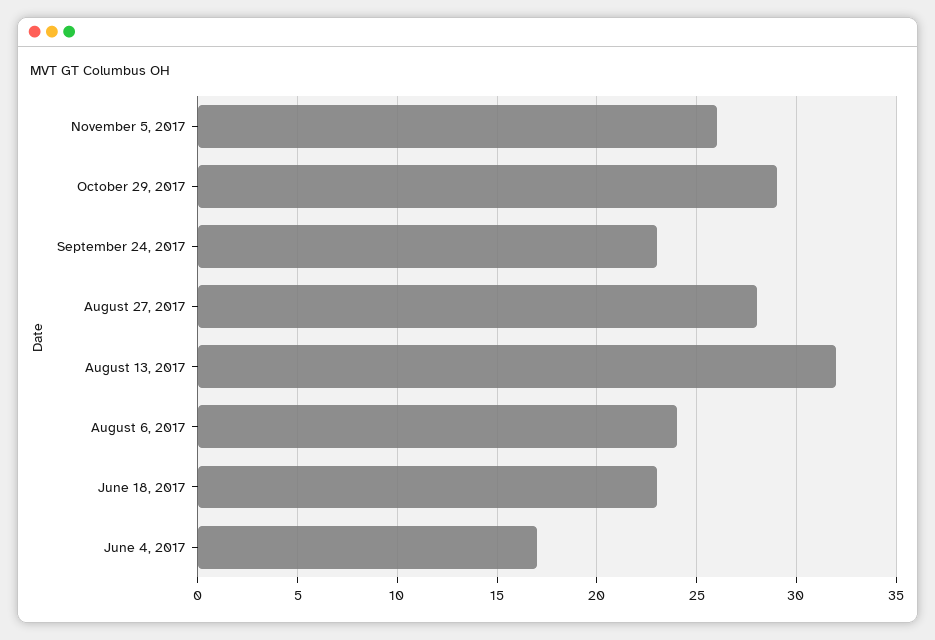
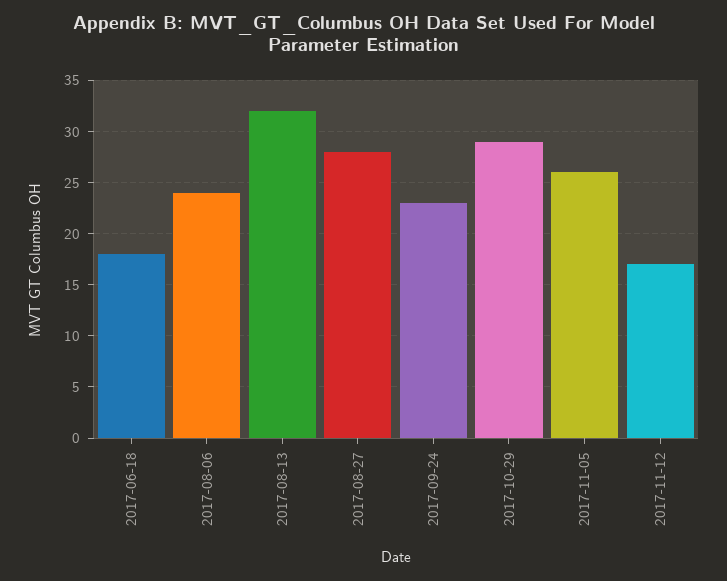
June 18, 2017: 23 -> 18
June 4, 2017: 17 -> none
2017-11-12: none -> 17

